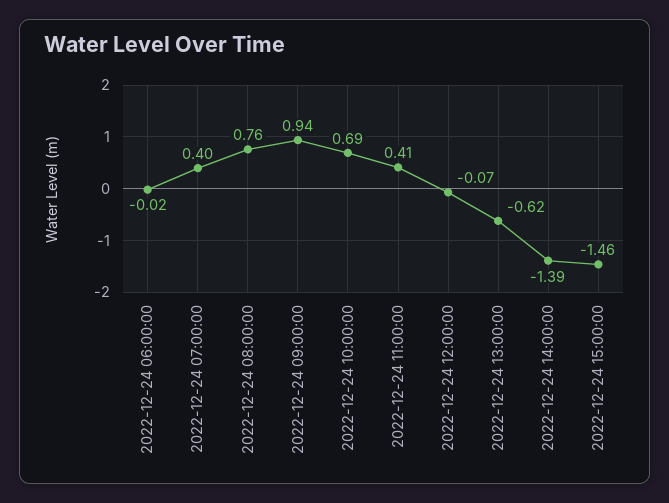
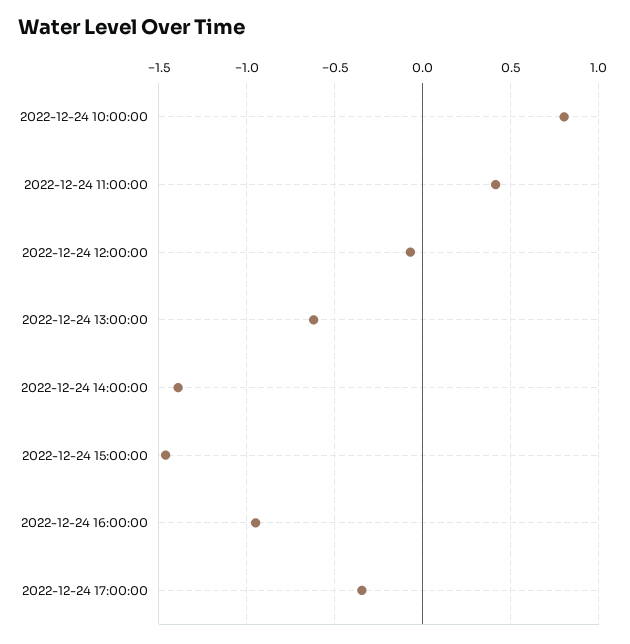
2022-12-24 06:00:00: -0.02 -> none
2022-12-24 07:00:00: 0.4 -> none
2022-12-24 08:00:00: 0.76 -> none
2022-12-24 09:00:00: 0.94 -> none
2022-12-24 10:00:00: 0.69 -> 0.8
2022-12-24 16:00:00: none -> -0.95
2022-12-24 17:00:00: none -> -0.35

